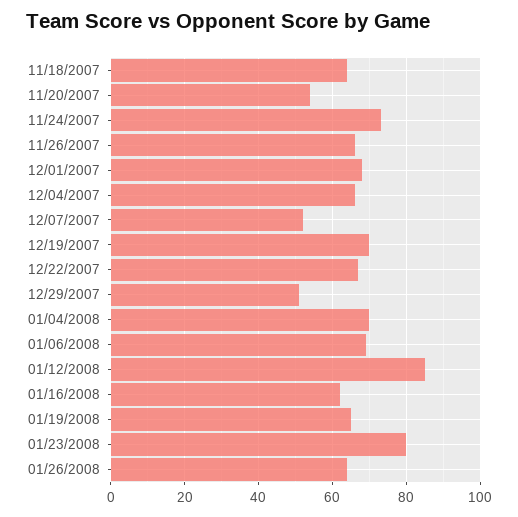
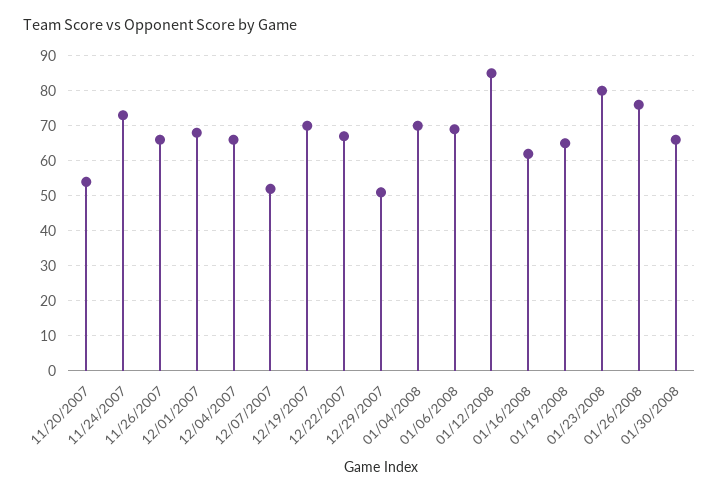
11/18/2007: 65 -> none
01/26/2008: 65 -> 75
01/30/2008: none -> 65

